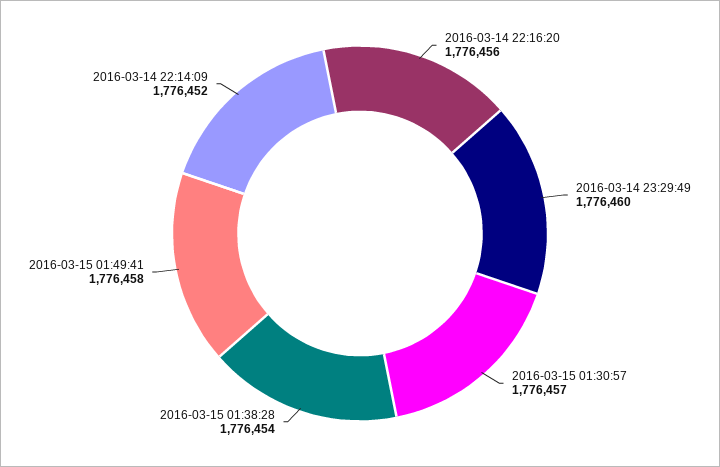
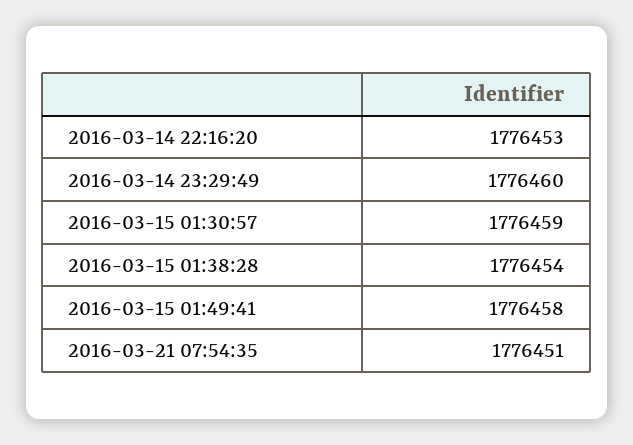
2016-03-14 22:16:20: 1776456 -> 1776453
2016-03-15 01:30:57: 1776457 -> 1776459
2016-03-14 22:14:09: 1776452 -> none
2016-03-21 07:54:35: none -> 1776451

